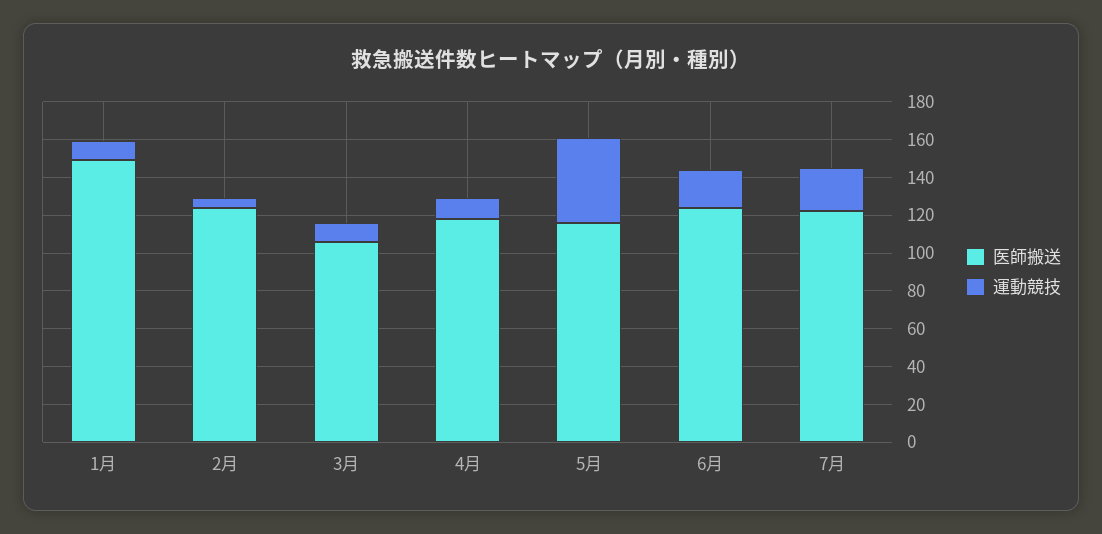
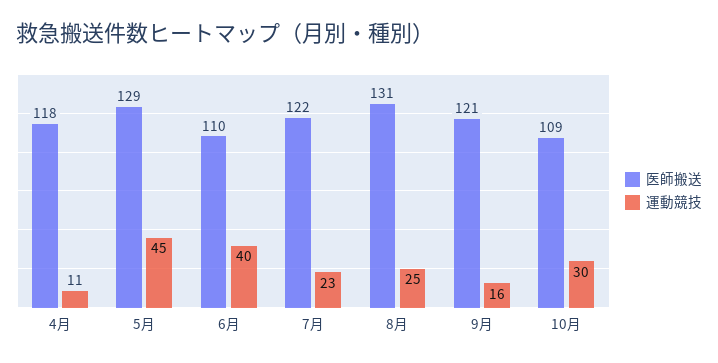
医師搬送, 1月: 150 -> none
運動競技, 1月: 10 -> none
医師搬送, 2月: 125 -> none
運動競技, 2月: 5 -> none
医師搬送, 3月: 105 -> none
運動競技, 3月: 10 -> none
医師搬送, 5月: 115 -> 129
医師搬送, 6月: 125 -> 110
運動競技, 6月: 20 -> 40
医師搬送, 8月: none -> 131
運動競技, 8月: none -> 25
医師搬送, 9月: none -> 121
運動競技, 9月: none -> 16
医師搬送, 10月: none -> 109
運動競技, 10月: none -> 30

